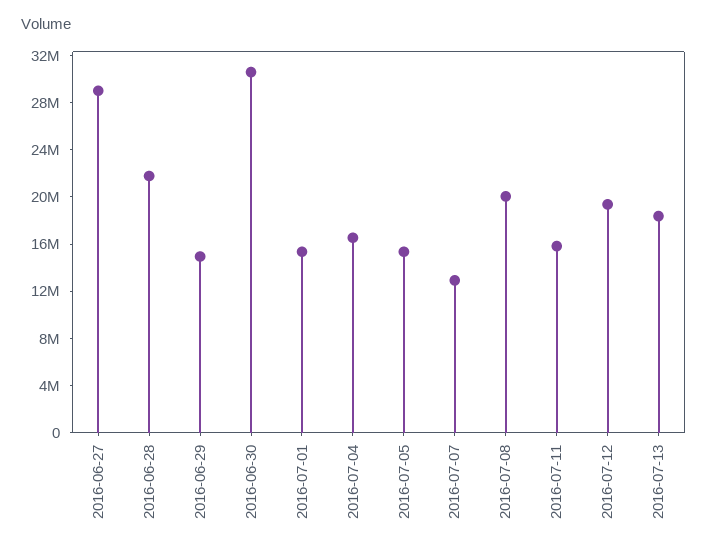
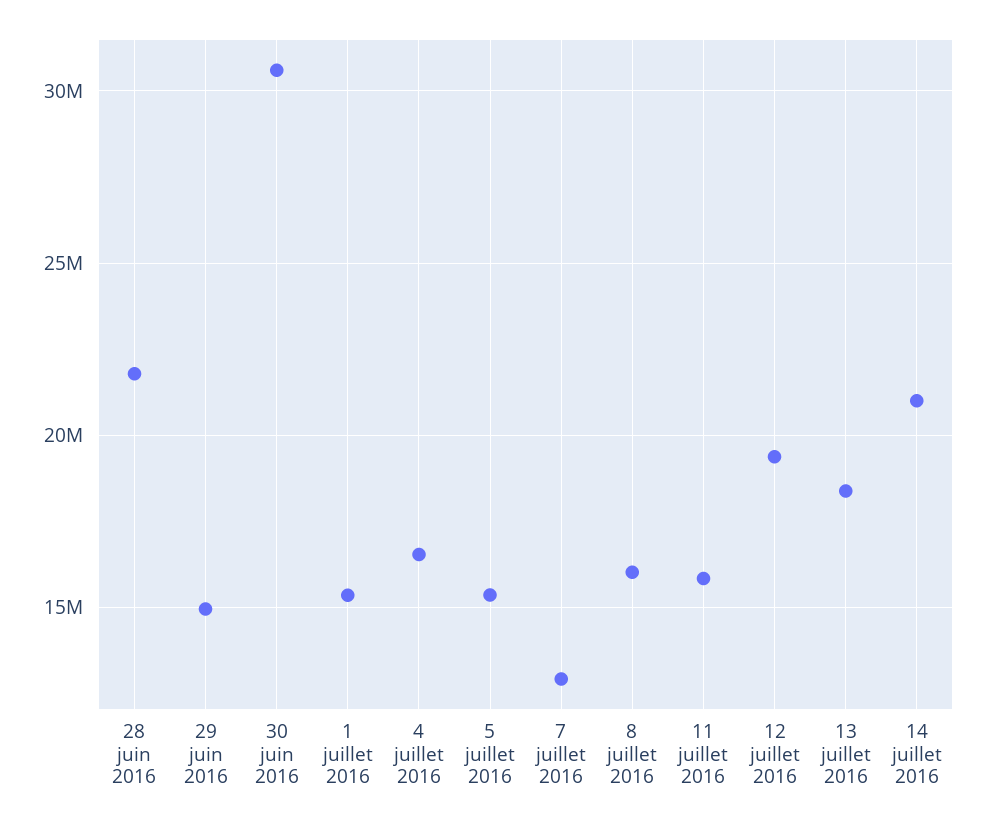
2016-06-27: 29000000 -> none
2016-07-08: 20000000 -> 16000000
14 juillet 2016: none -> 21000000

